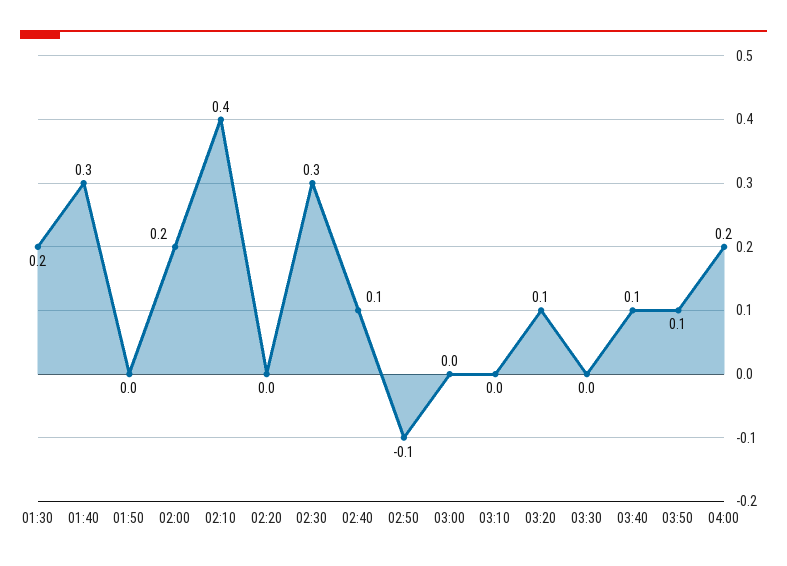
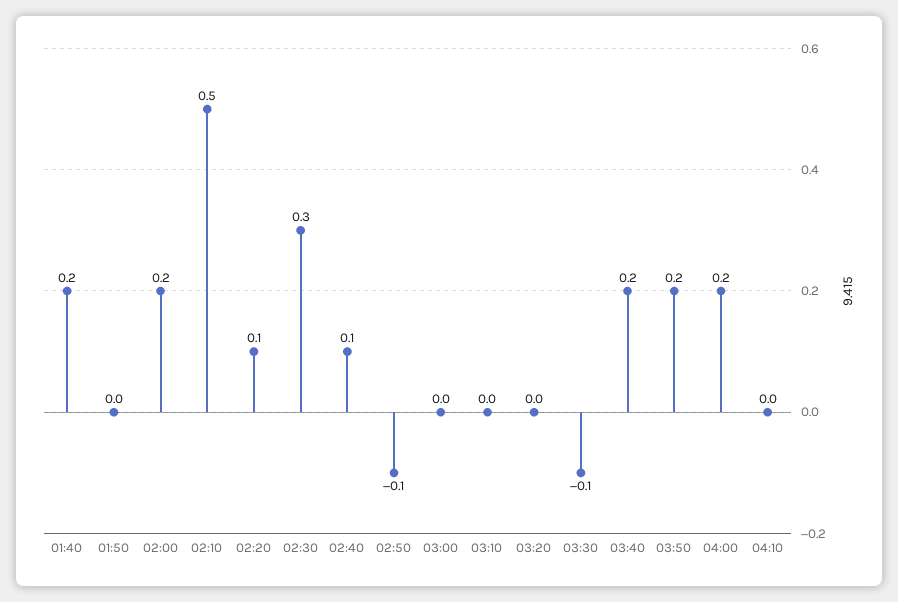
01:30: 0.2 -> none
01:40: 0.3 -> 0.2
02:10: 0.4 -> 0.5
02:20: 0 -> 0.1
03:20: 0.1 -> 0
03:30: 0 -> -0.1
03:40: 0.1 -> 0.2
03:50: 0.1 -> 0.2
04:10: none -> 0

